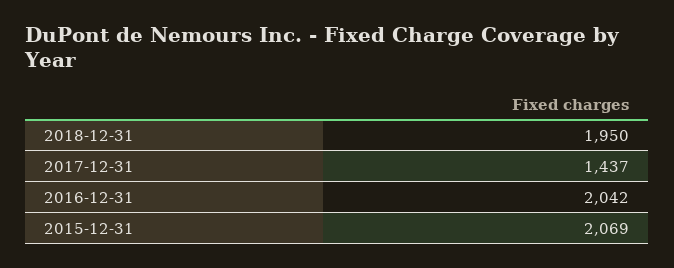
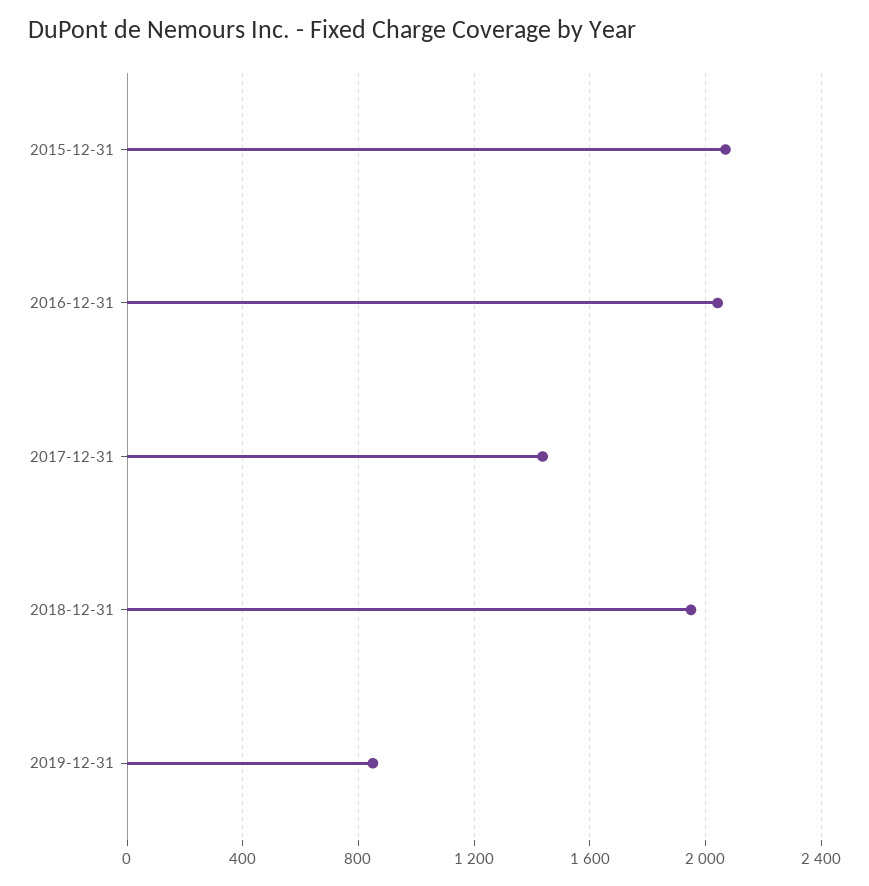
2019-12-31: none -> 850

